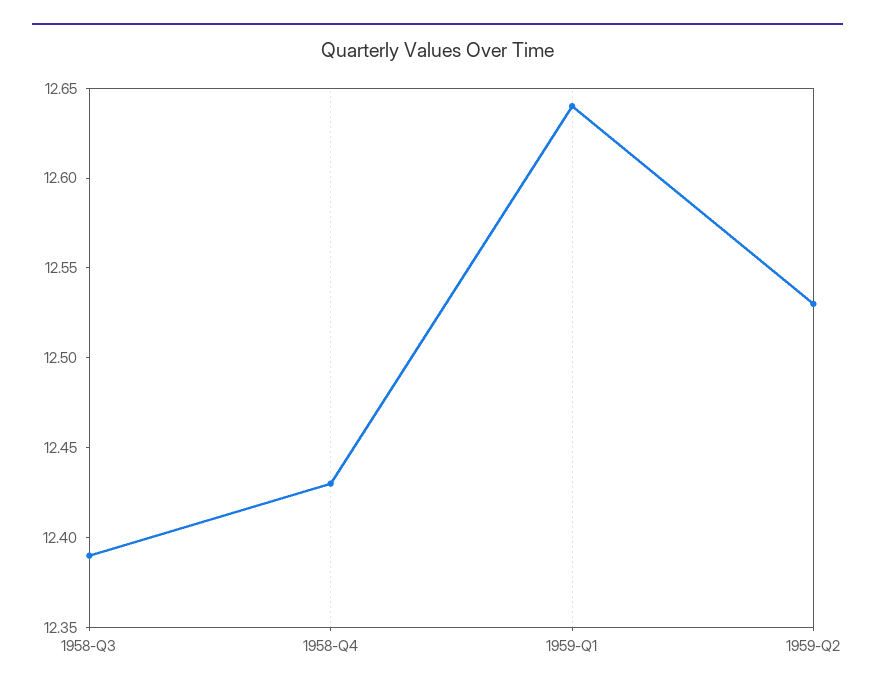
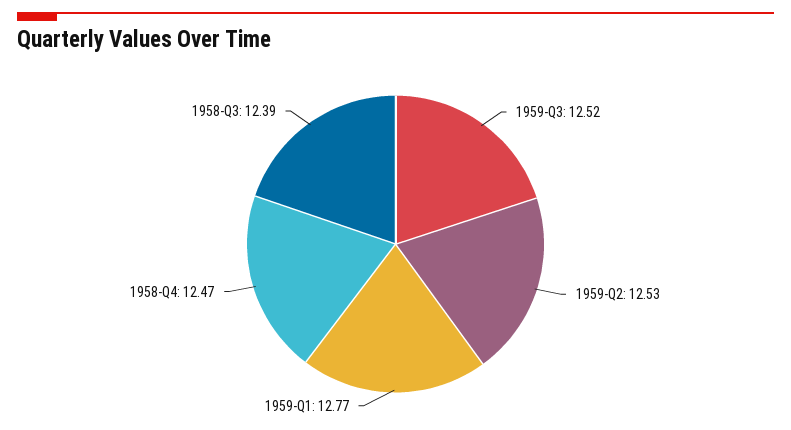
1958-Q4: 12.43 -> 12.47
1959-Q1: 12.64 -> 12.77
1959-Q3: none -> 12.52

